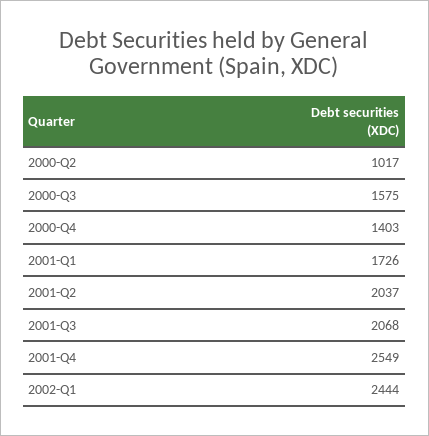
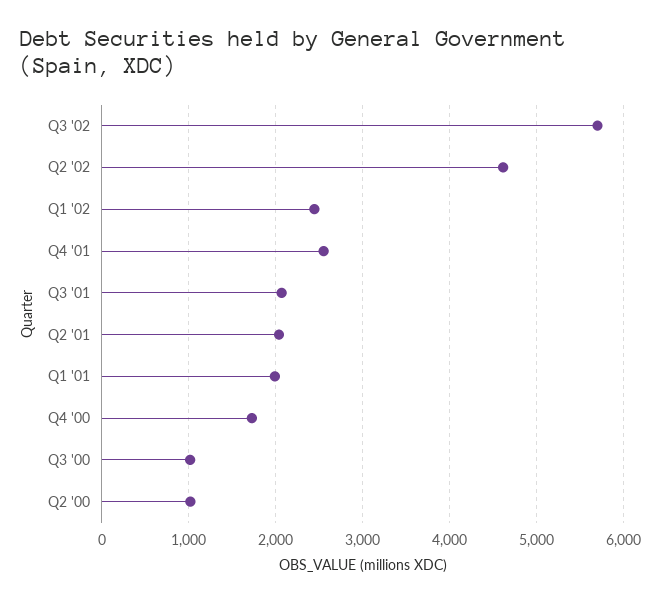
2000-Q3: 1575 -> 1000
2000-Q4: 1403 -> 1700
2001-Q1: 1726 -> 2000
Q3 '02: none -> 5700
Q2 '02: none -> 4600

